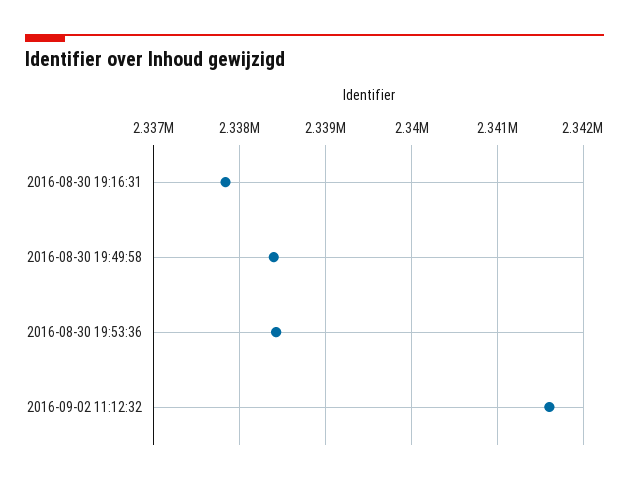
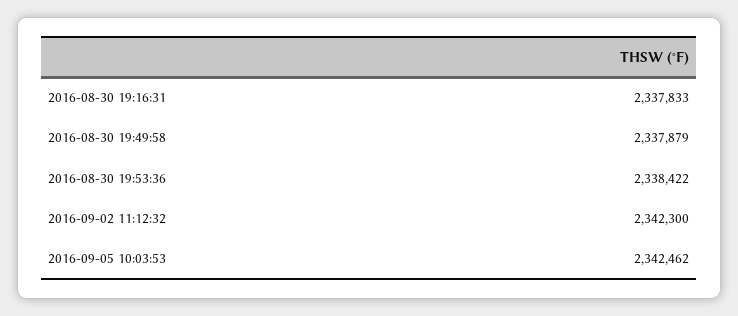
2016-08-30 19:49:58: 2338400 -> 2337879
2016-09-02 11:12:32: 2341600 -> 2342300
2016-09-05 10:03:53: none -> 2342462

